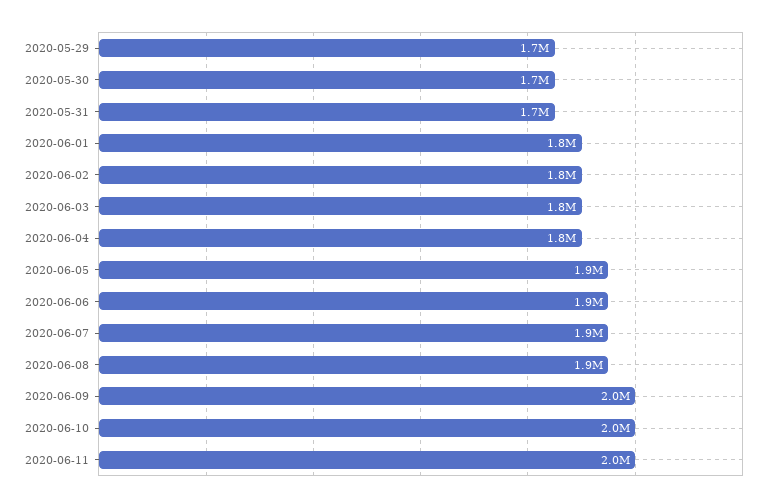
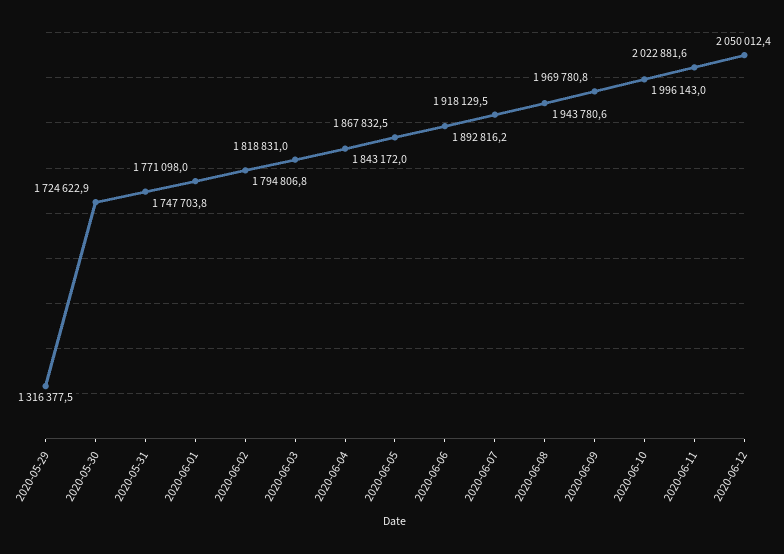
2020-05-29: 1700000 -> 1316377.5
2020-06-12: none -> 2050012.4

